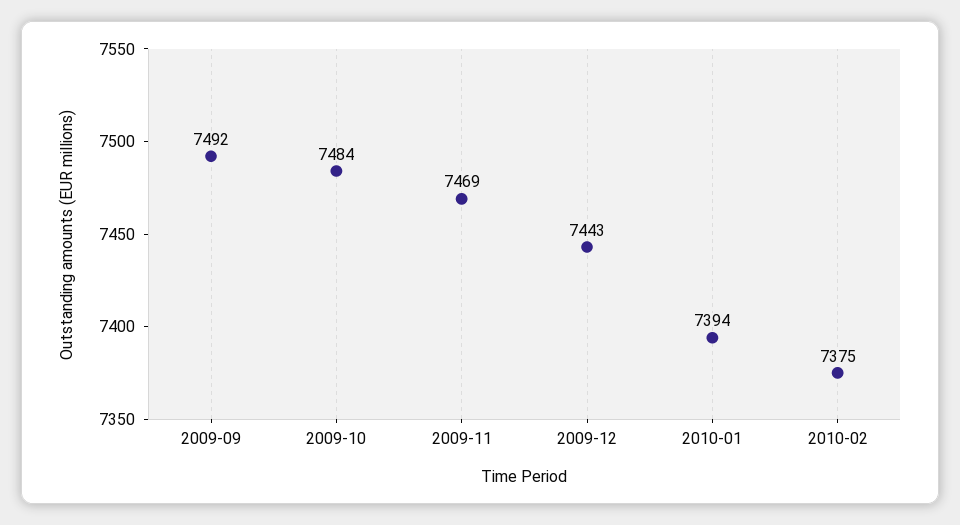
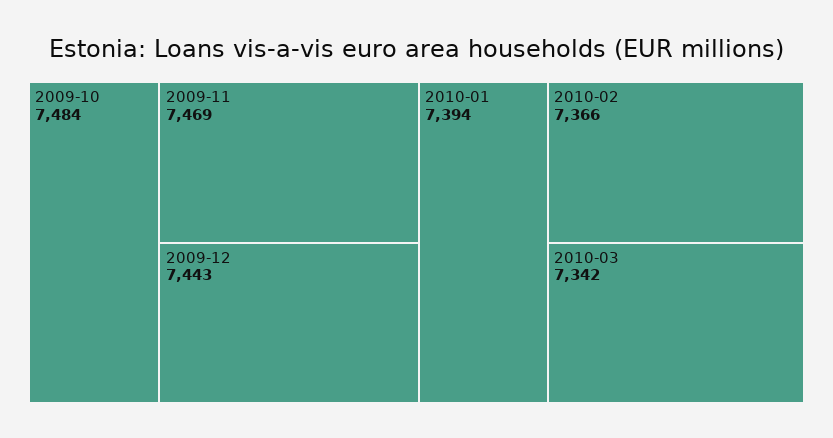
2009-09: 7492 -> none
2010-02: 7375 -> 7366
2010-03: none -> 7342

